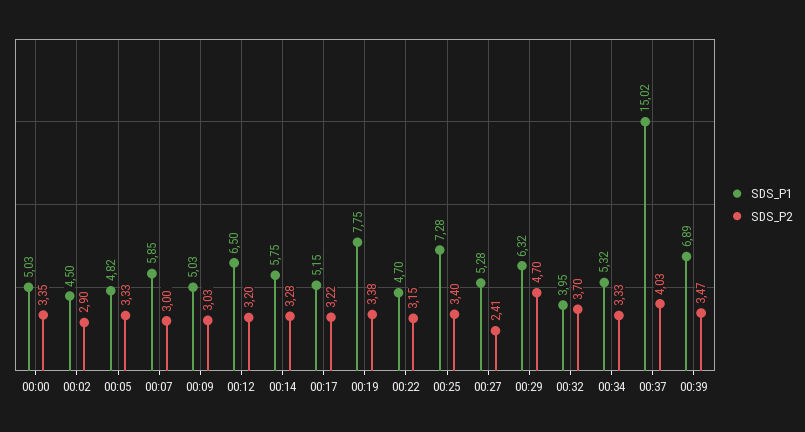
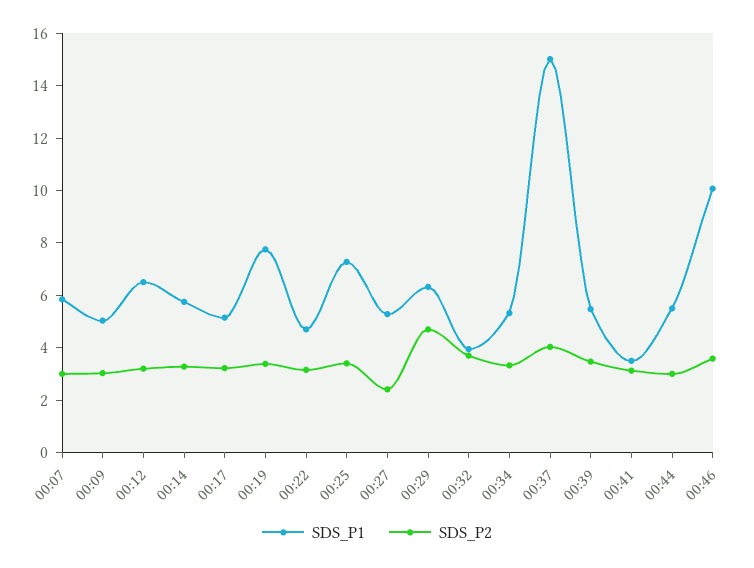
SDS_P1, 00:00: 5.03 -> none
SDS_P2, 00:00: 3.35 -> none
SDS_P1, 00:02: 4.5 -> none
SDS_P2, 00:02: 2.9 -> none
SDS_P1, 00:05: 4.82 -> none
SDS_P2, 00:05: 3.33 -> none
SDS_P1, 00:39: 6.89 -> 5.5
SDS_P1, 00:41: none -> 3.5
SDS_P2, 00:41: none -> 3
SDS_P1, 00:44: none -> 5.5
SDS_P2, 00:44: none -> 3
SDS_P1, 00:46: none -> 10
SDS_P2, 00:46: none -> 3.5

